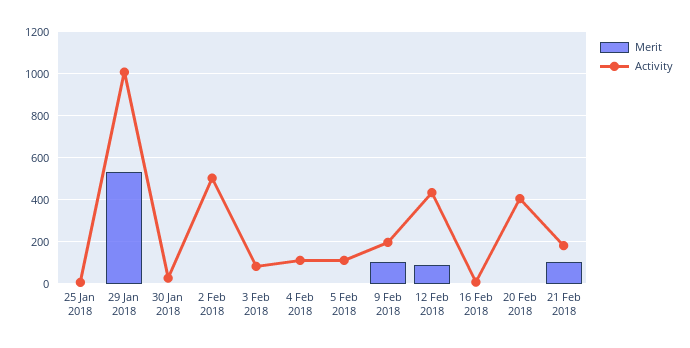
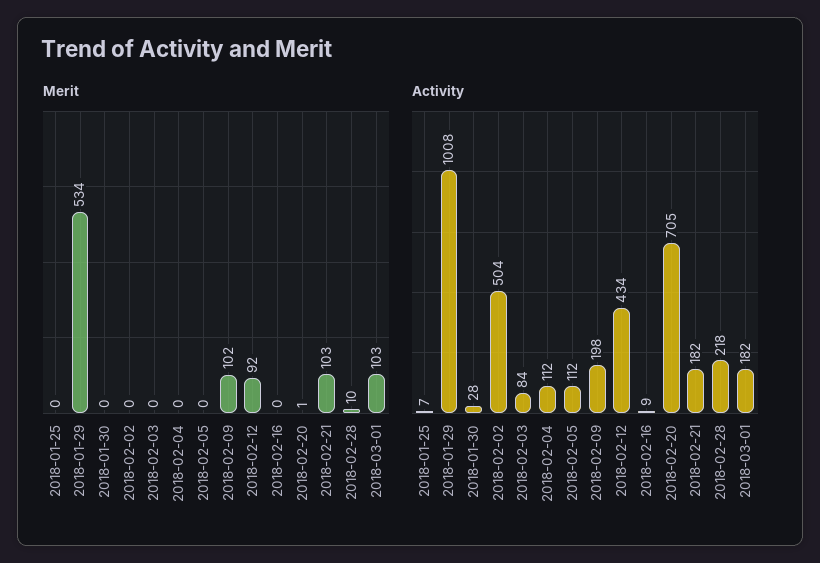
Activity, 20 Feb 2018: 400 -> 705
Merit, 2018-02-28: none -> 10
Merit, 2018-03-01: none -> 103
Activity, 2018-02-28: none -> 218
Activity, 2018-03-01: none -> 182

